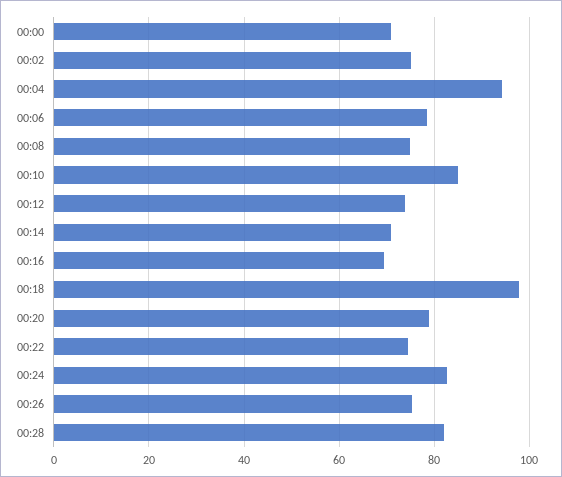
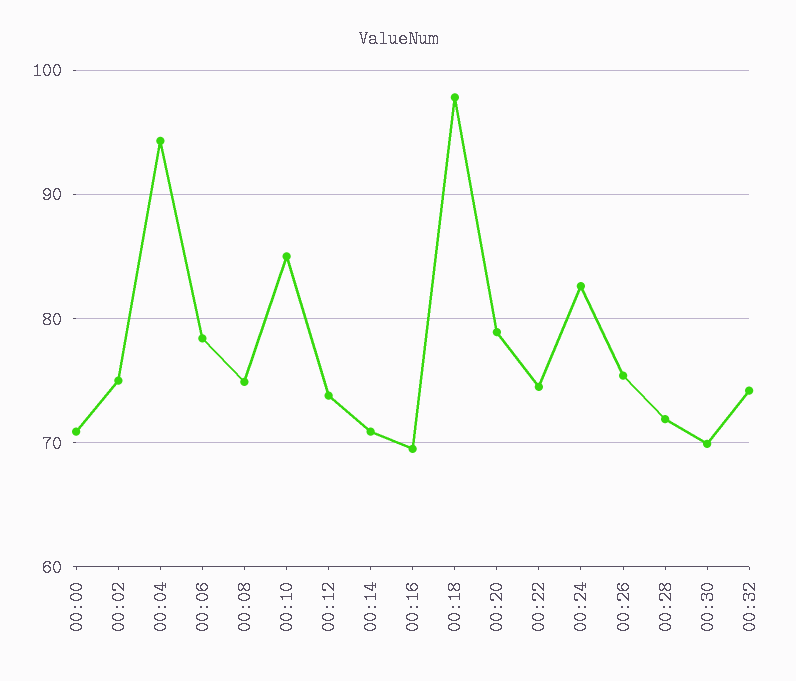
00:28: 82 -> 72
00:30: none -> 70
00:32: none -> 74

